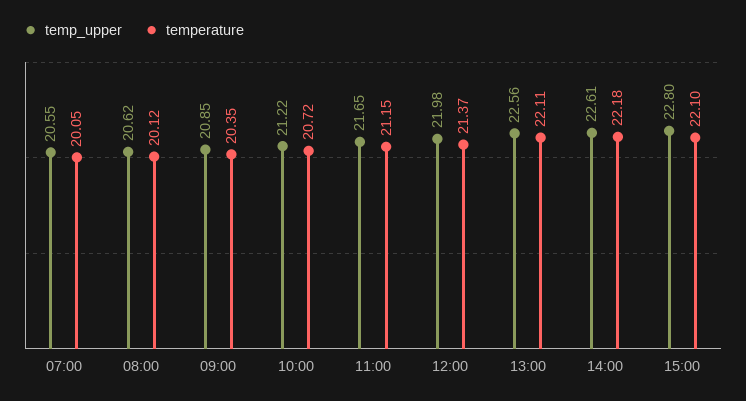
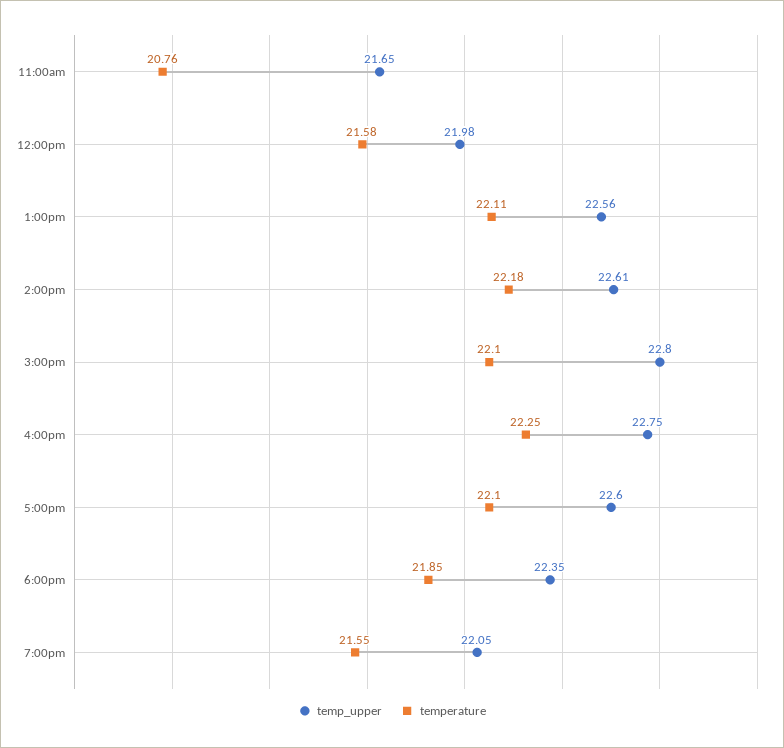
temp_upper, 07:00: 20.55 -> none
temperature, 07:00: 20.05 -> none
temp_upper, 08:00: 20.62 -> none
temperature, 08:00: 20.12 -> none
temp_upper, 09:00: 20.85 -> none
temperature, 09:00: 20.35 -> none
temp_upper, 10:00: 21.22 -> none
temperature, 10:00: 20.72 -> none
temperature, 11:00: 21.15 -> 20.76
temperature, 12:00: 21.37 -> 21.58
temp_upper, 4:00pm: none -> 22.75
temperature, 4:00pm: none -> 22.25
temp_upper, 5:00pm: none -> 22.6
temperature, 5:00pm: none -> 22.1
temp_upper, 6:00pm: none -> 22.35
temperature, 6:00pm: none -> 21.85
temp_upper, 7:00pm: none -> 22.05
temperature, 7:00pm: none -> 21.55

